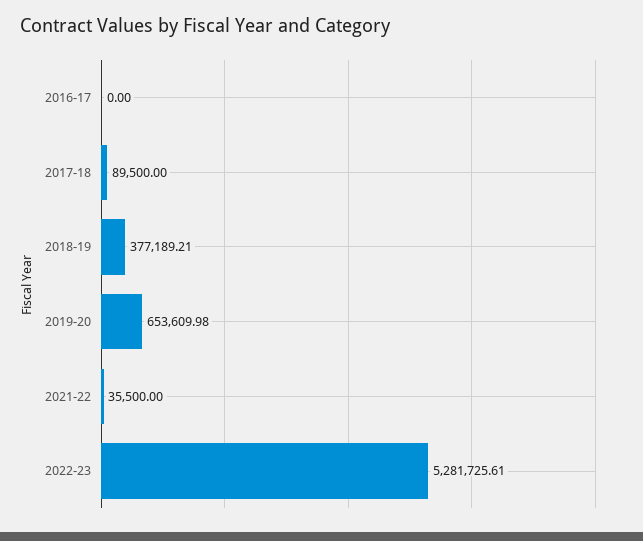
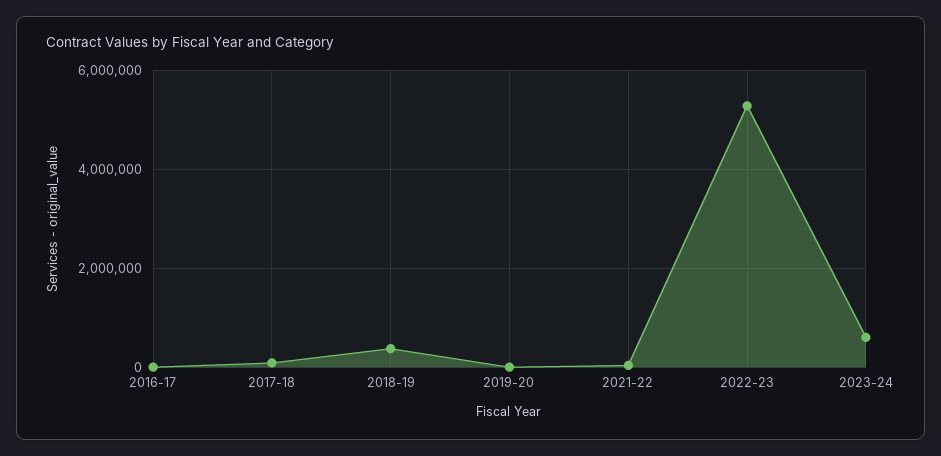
2019-20: 653609.98 -> 0
2023-24: none -> 600000

